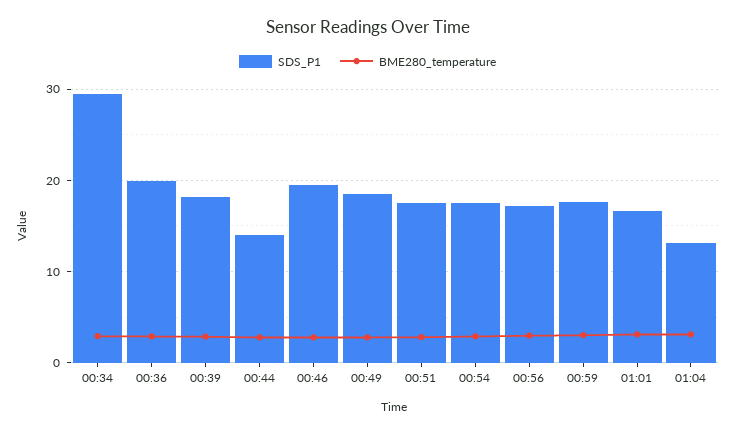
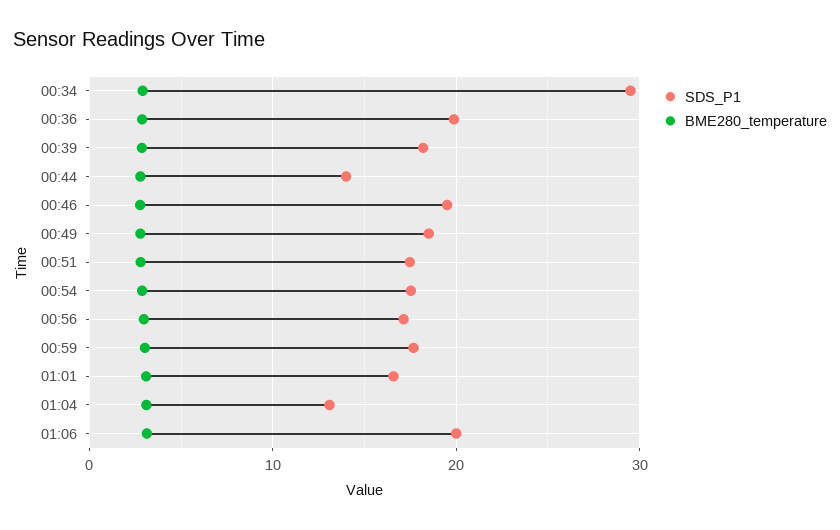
SDS_P1, 01:06: none -> 20
BME280_temperature, 01:06: none -> 3

